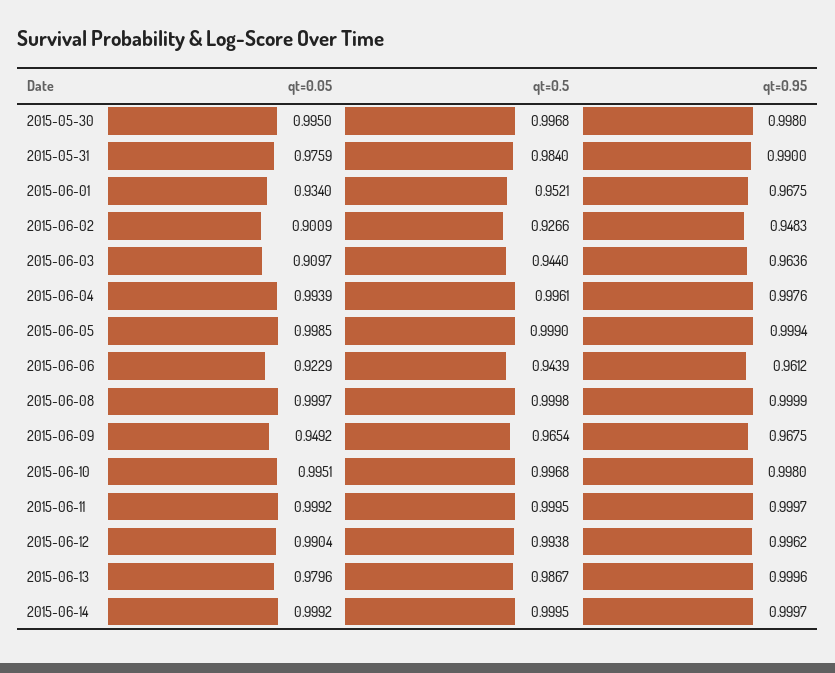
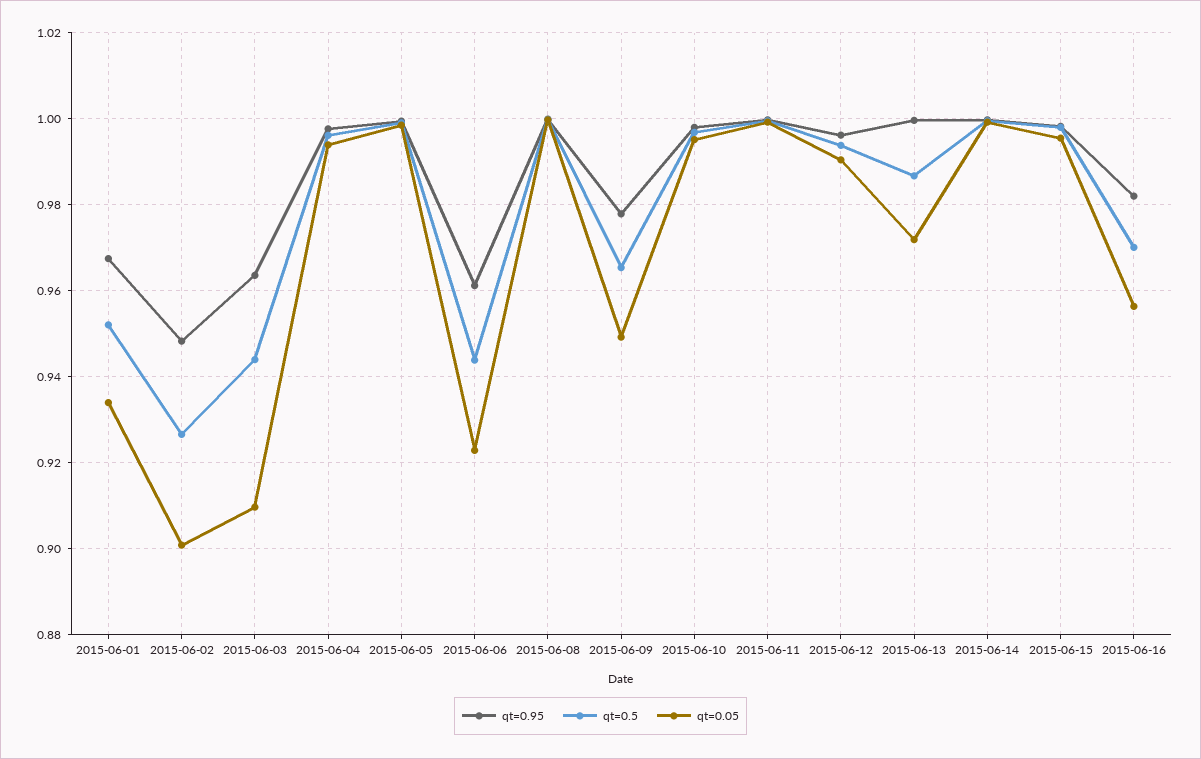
qt=0.05, 2015-05-30: 0.995 -> none
qt=0.5, 2015-05-30: 0.9968 -> none
qt=0.95, 2015-05-30: 0.998 -> none
qt=0.05, 2015-05-31: 0.9759 -> none
qt=0.5, 2015-05-31: 0.984 -> none
qt=0.95, 2015-05-31: 0.99 -> none
qt=0.95, 2015-06-09: 0.9675 -> 0.978
qt=0.05, 2015-06-13: 0.9796 -> 0.972
qt=0.95, 2015-06-15: none -> 0.998
qt=0.5, 2015-06-15: none -> 0.998
qt=0.05, 2015-06-15: none -> 0.996
qt=0.95, 2015-06-16: none -> 0.982
qt=0.5, 2015-06-16: none -> 0.97
qt=0.05, 2015-06-16: none -> 0.956

